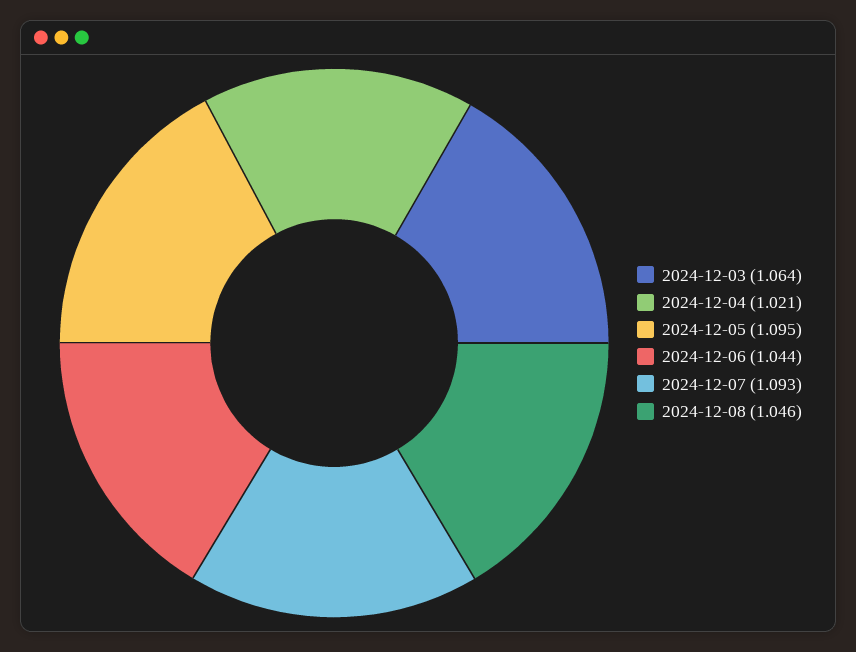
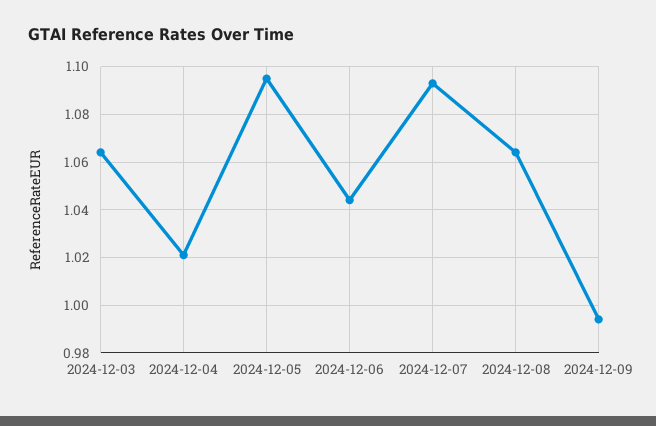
2024-12-08: 1.046 -> 1.065
2024-12-09: none -> 0.995

